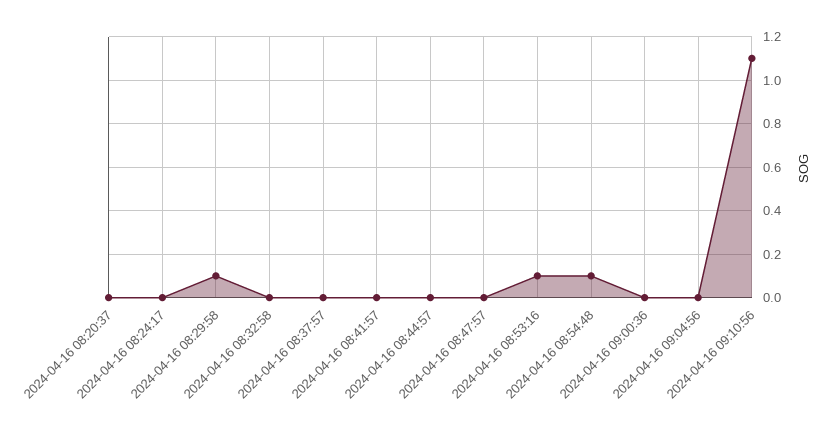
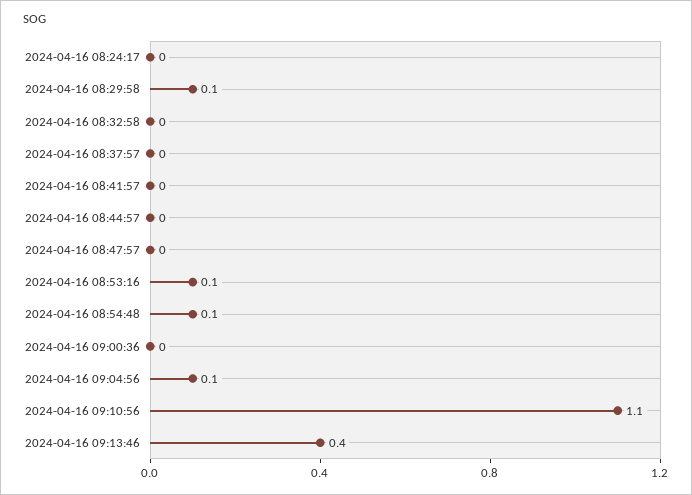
2024-04-16 08:20:37: 0 -> none
2024-04-16 09:04:56: 0 -> 0.1
2024-04-16 09:13:46: none -> 0.4

